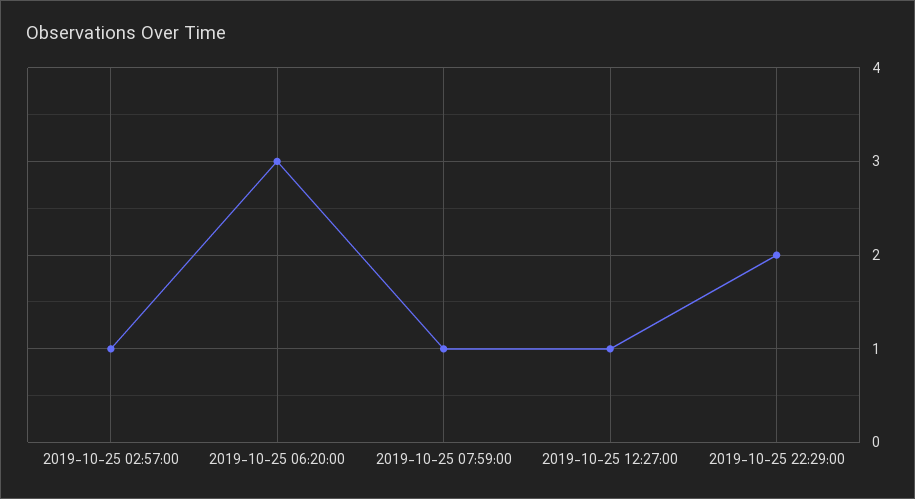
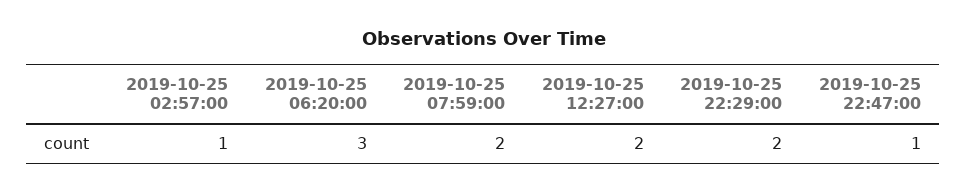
2019-10-25 07:59:00: 1 -> 2
2019-10-25 12:27:00: 1 -> 2
2019-10-25 22:47:00: none -> 1

